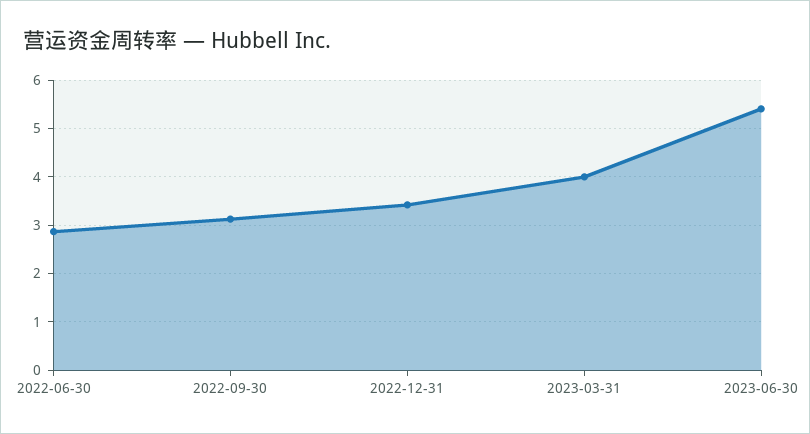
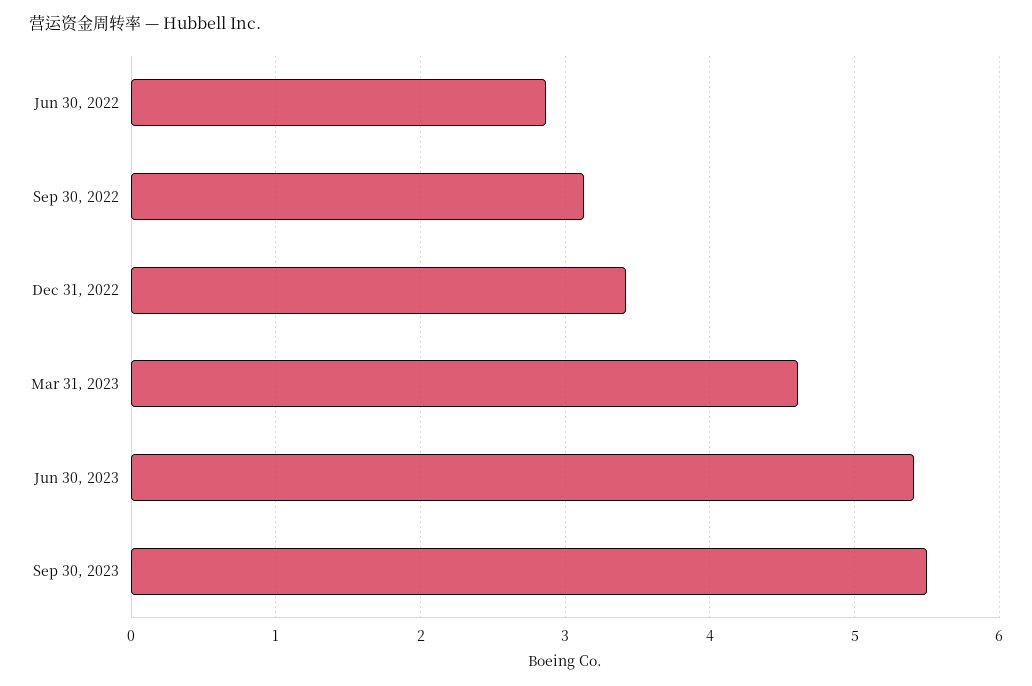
2023-03-31: 4 -> 4.6
Sep 30, 2023: none -> 5.5

